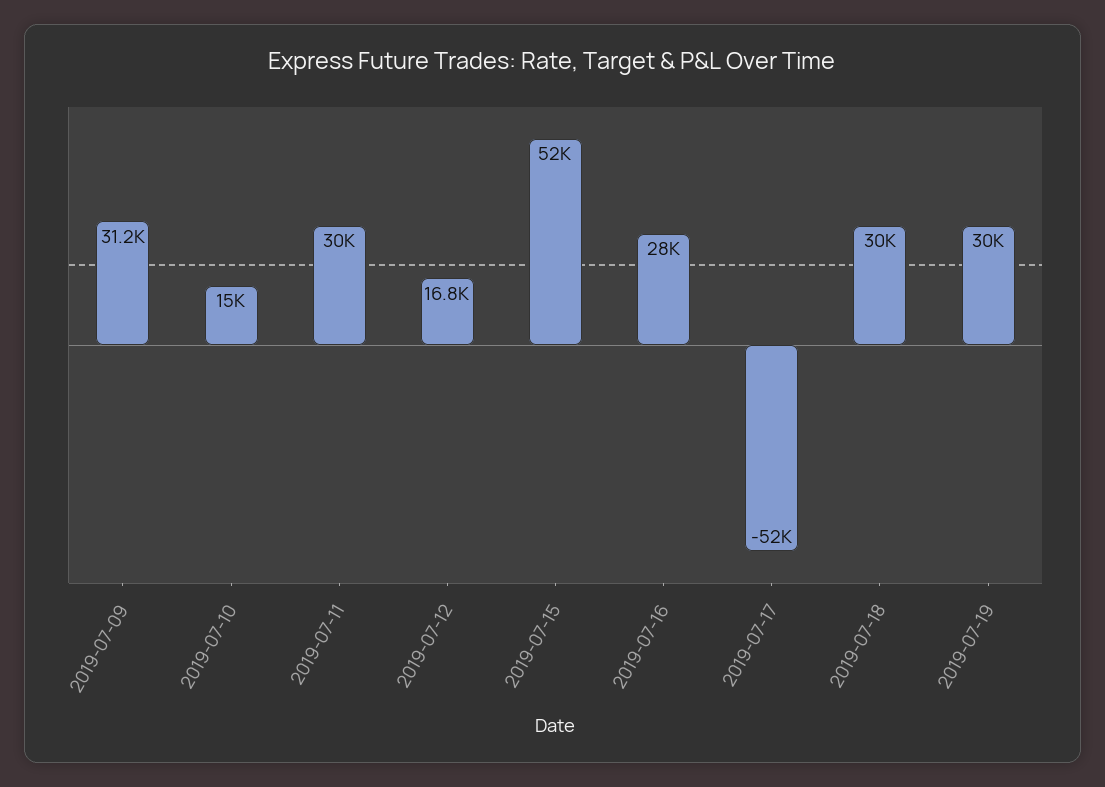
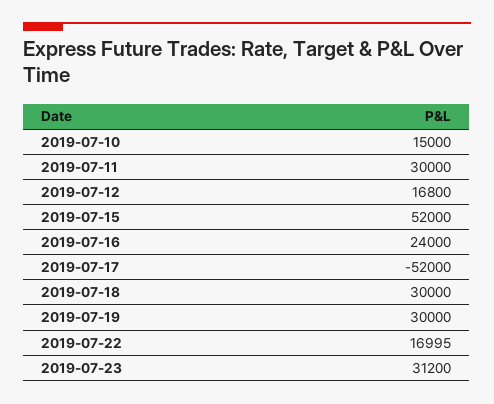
2019-07-09: 31200 -> none
2019-07-16: 28000 -> 24000
2019-07-22: none -> 16995
2019-07-23: none -> 31200

